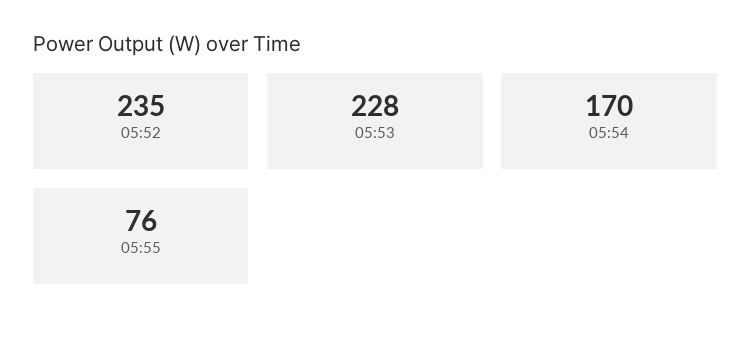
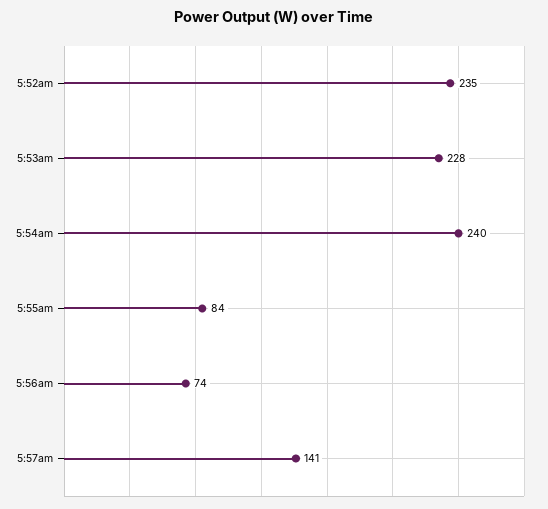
05:54: 170 -> 240
05:55: 76 -> 84
5:56am: none -> 74
5:57am: none -> 141

